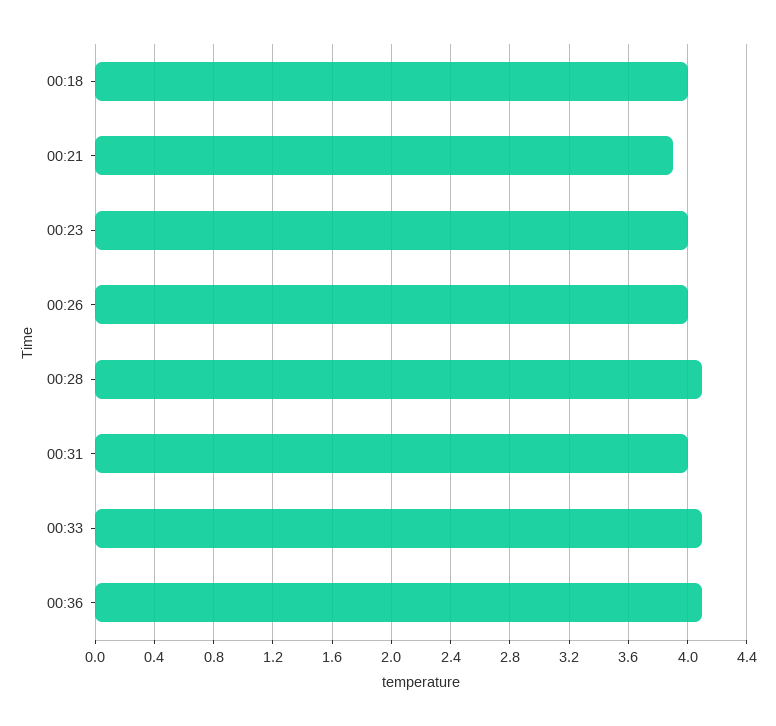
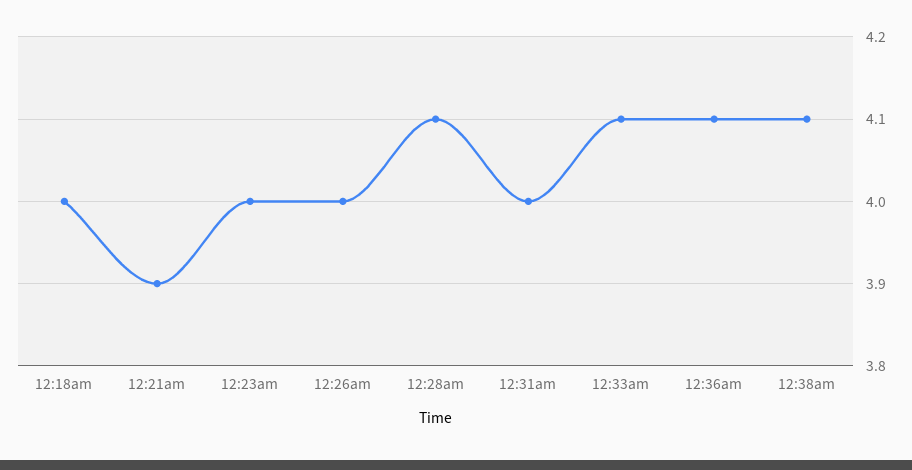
12:38am: none -> 4.1

